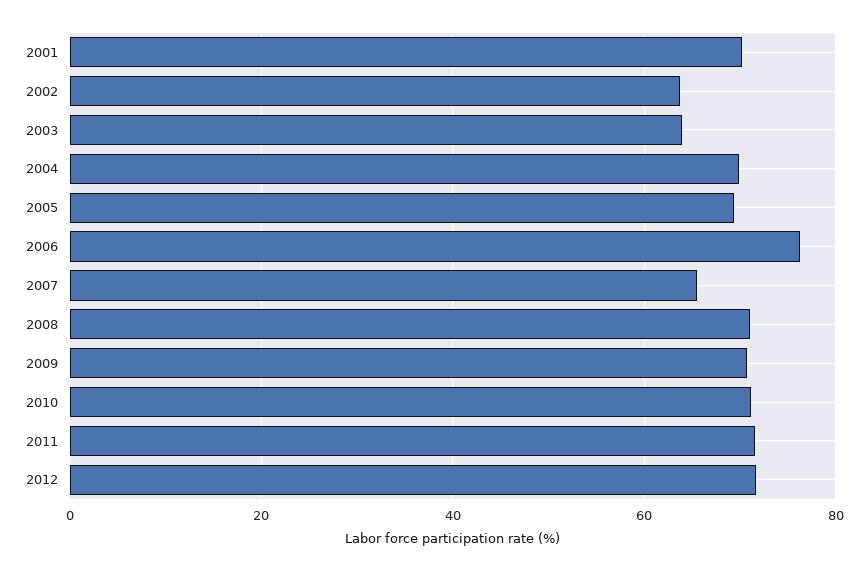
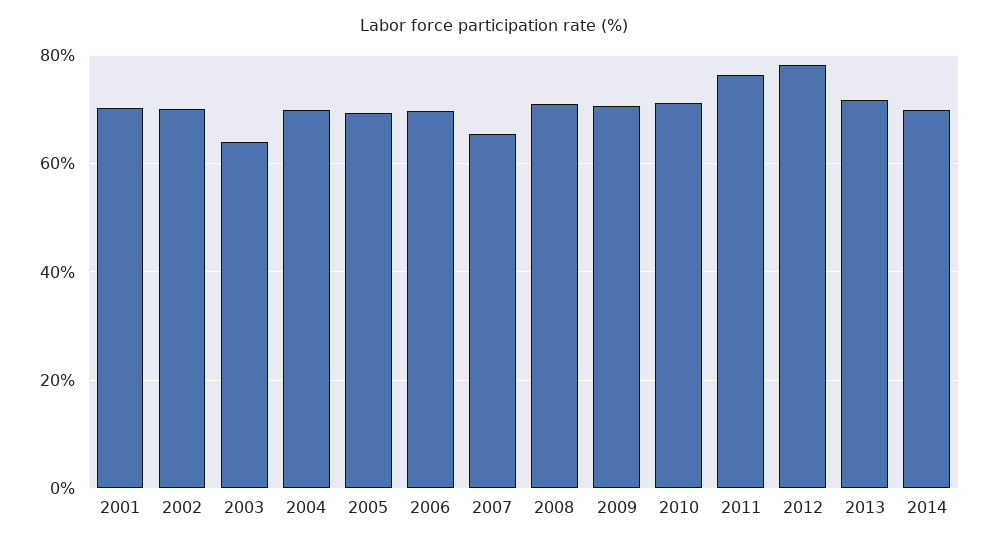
2002: 64 -> 70
2006: 76 -> 70
2011: 72 -> 76
2012: 72 -> 78
2013: none -> 72
2014: none -> 70

